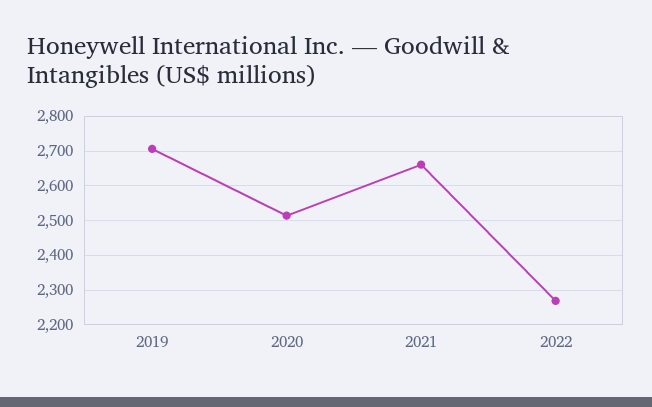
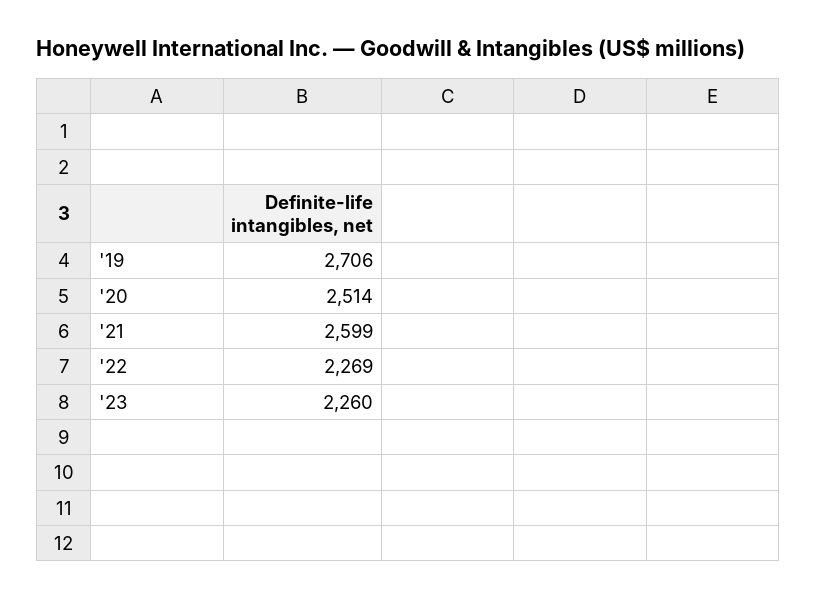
2021: 2660 -> 2599
'23: none -> 2260

